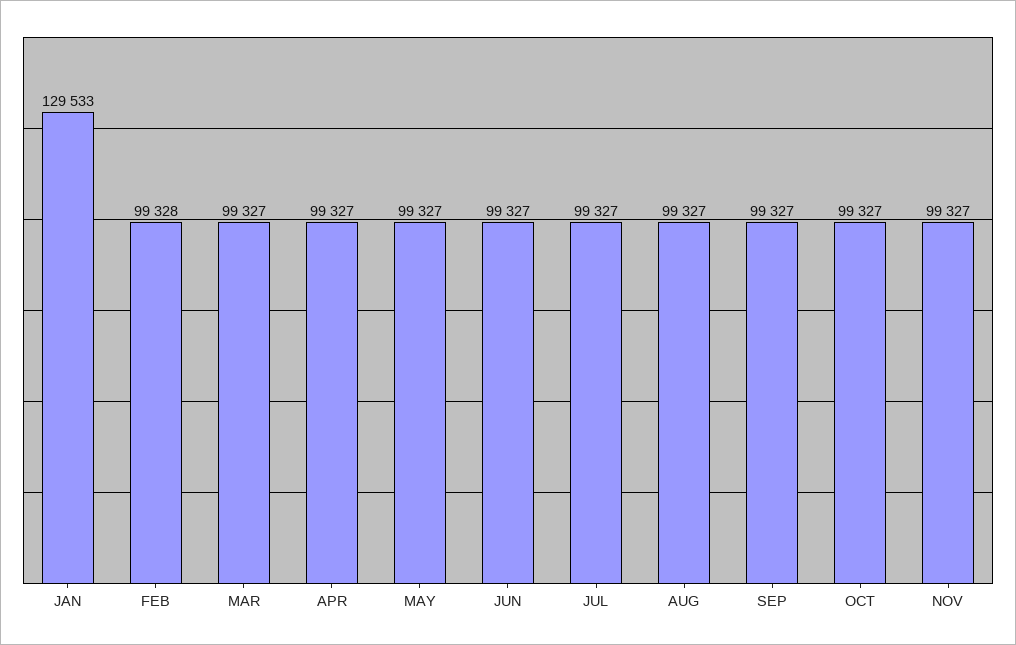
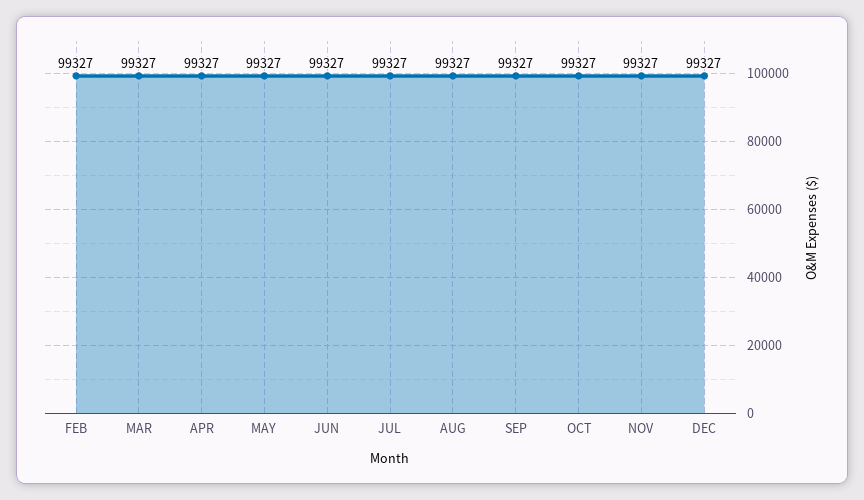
JAN: 129533 -> none
FEB: 99328 -> 99327
DEC: none -> 99327

